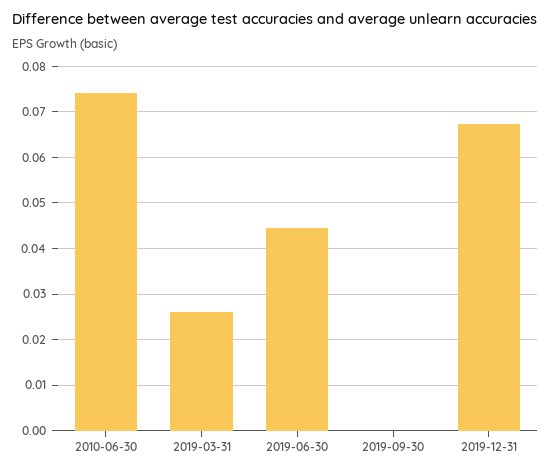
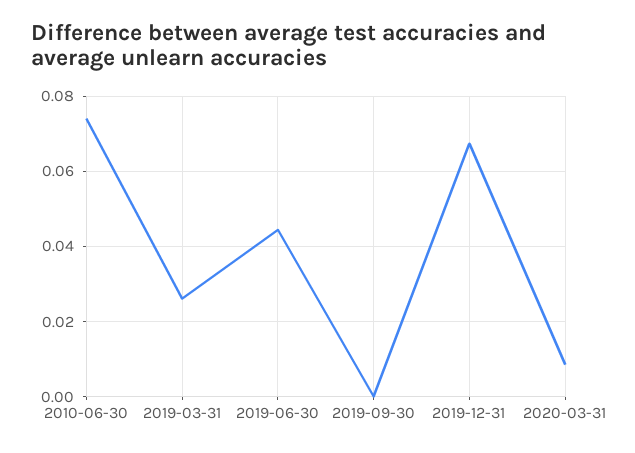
2020-03-31: none -> 0.008

